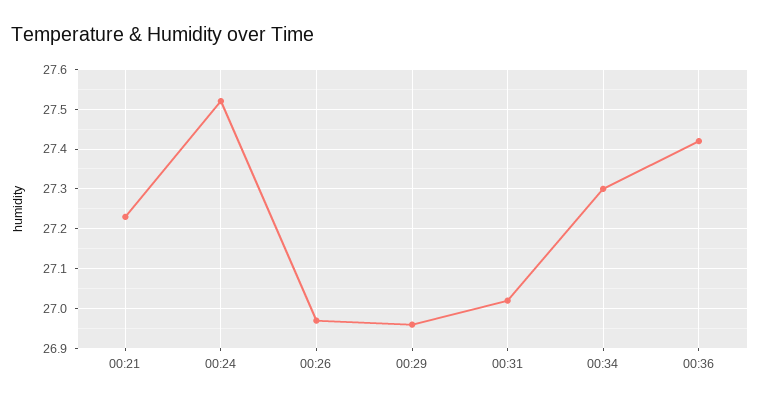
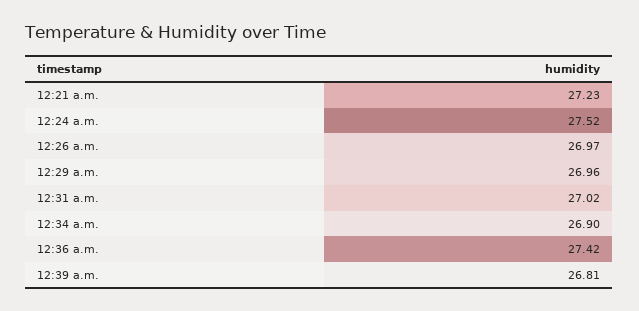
00:34: 27.3 -> 26.9
12:39 a.m.: none -> 26.81

